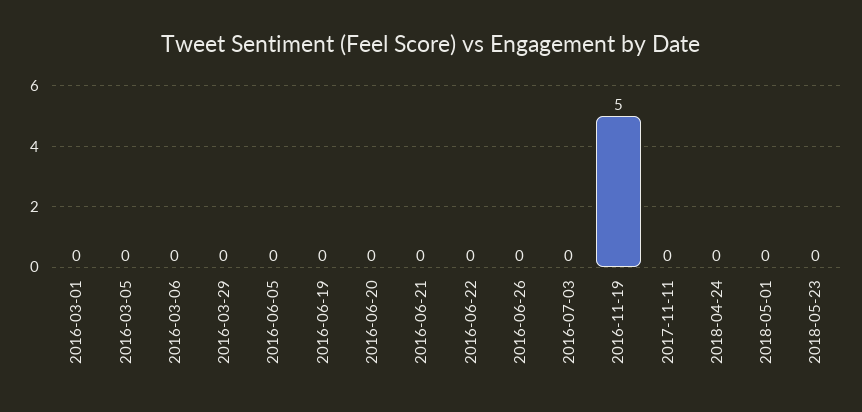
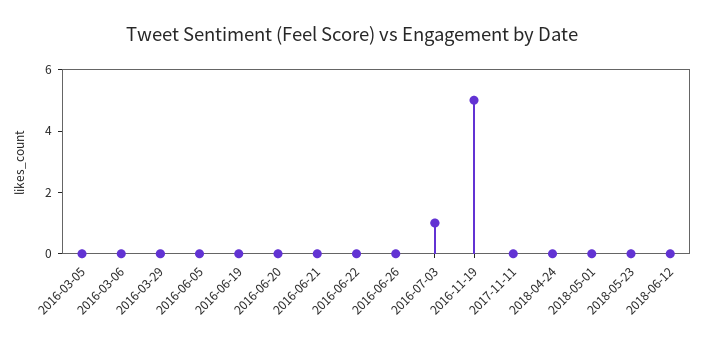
2016-03-01: 0 -> none
2016-07-03: 0 -> 1
2018-06-12: none -> 0

